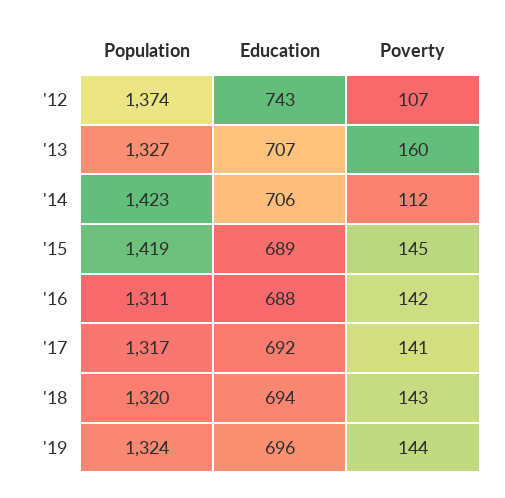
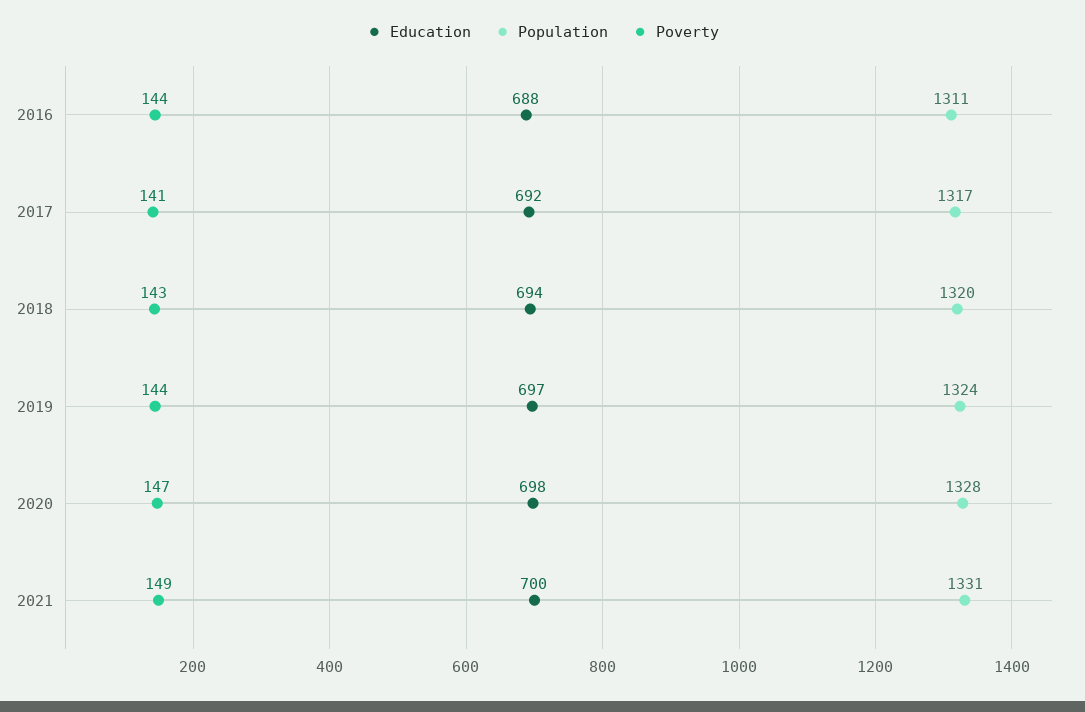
Population, '12: 1374 -> none
Education, '12: 743 -> none
Poverty, '12: 107 -> none
Population, '13: 1327 -> none
Education, '13: 707 -> none
Poverty, '13: 160 -> none
Population, '14: 1423 -> none
Education, '14: 706 -> none
Poverty, '14: 112 -> none
Population, '15: 1419 -> none
Education, '15: 689 -> none
Poverty, '15: 145 -> none
Poverty, '16: 142 -> 144
Education, '19: 696 -> 697
Education, 2020: none -> 698
Population, 2020: none -> 1328
Poverty, 2020: none -> 147
Education, 2021: none -> 700
Population, 2021: none -> 1331
Poverty, 2021: none -> 149

